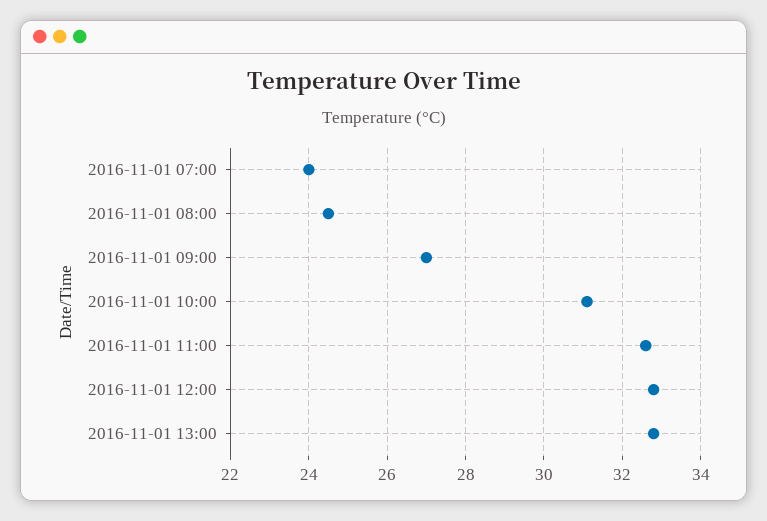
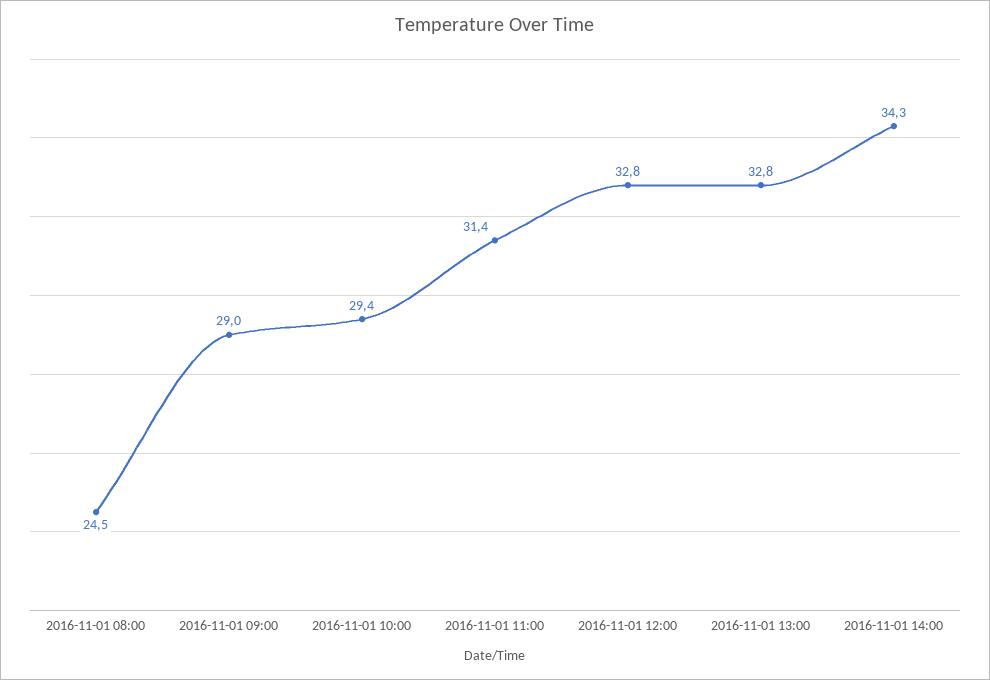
2016-11-01 07:00: 24 -> none
2016-11-01 09:00: 27 -> 29
2016-11-01 10:00: 31 -> 29.4
2016-11-01 11:00: 32.5 -> 31.4
2016-11-01 14:00: none -> 34.3

